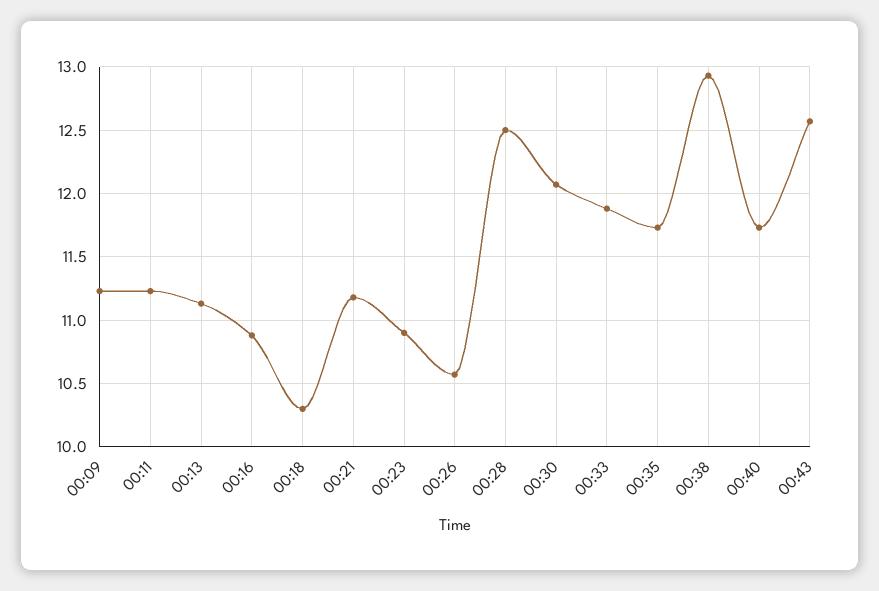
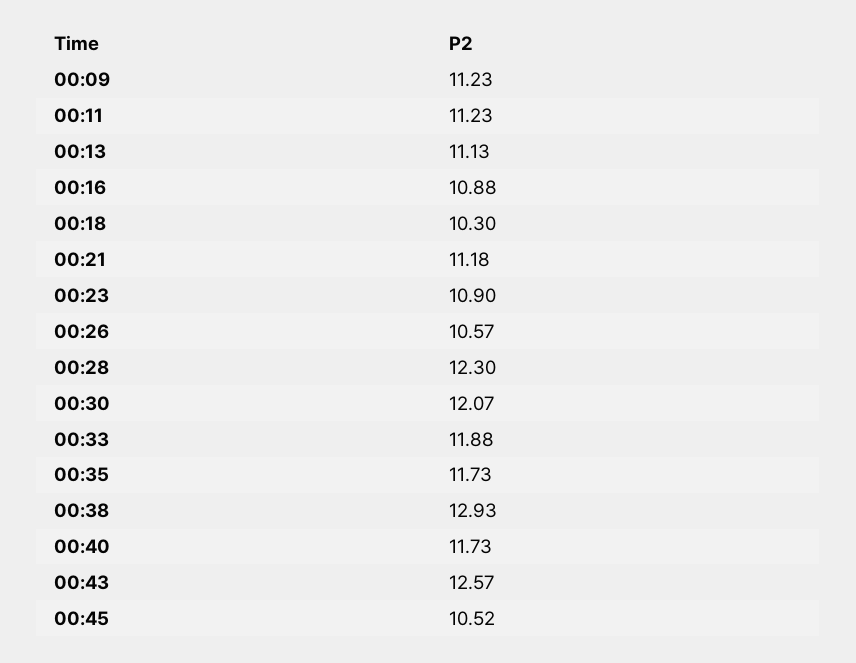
00:28: 12.5 -> 12.3
00:45: none -> 10.52

